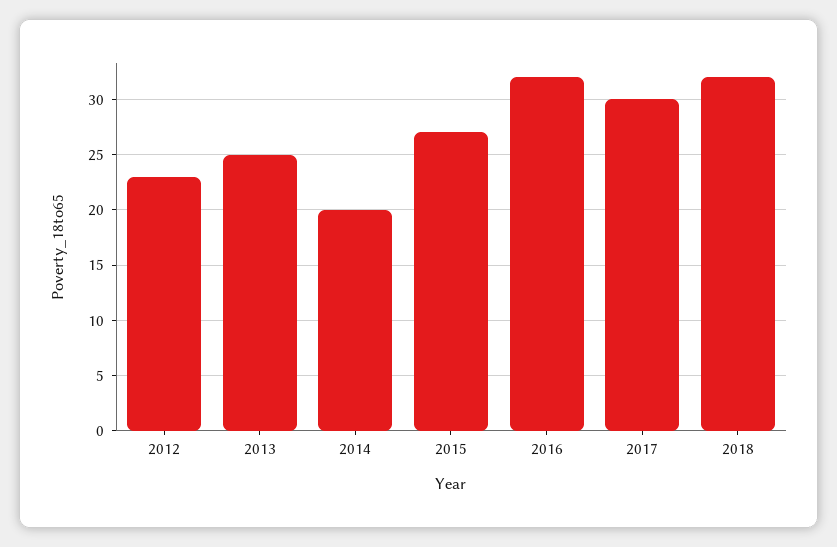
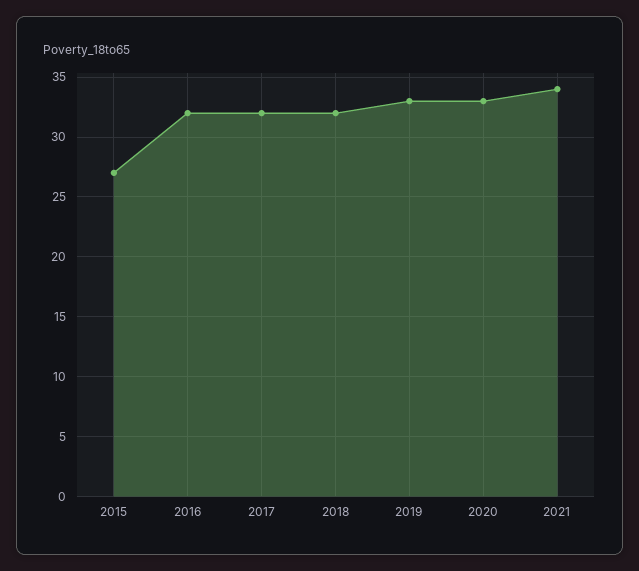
2012: 23 -> none
2013: 25 -> none
2014: 20 -> none
2017: 30 -> 32
2019: none -> 33
2020: none -> 33
2021: none -> 34

